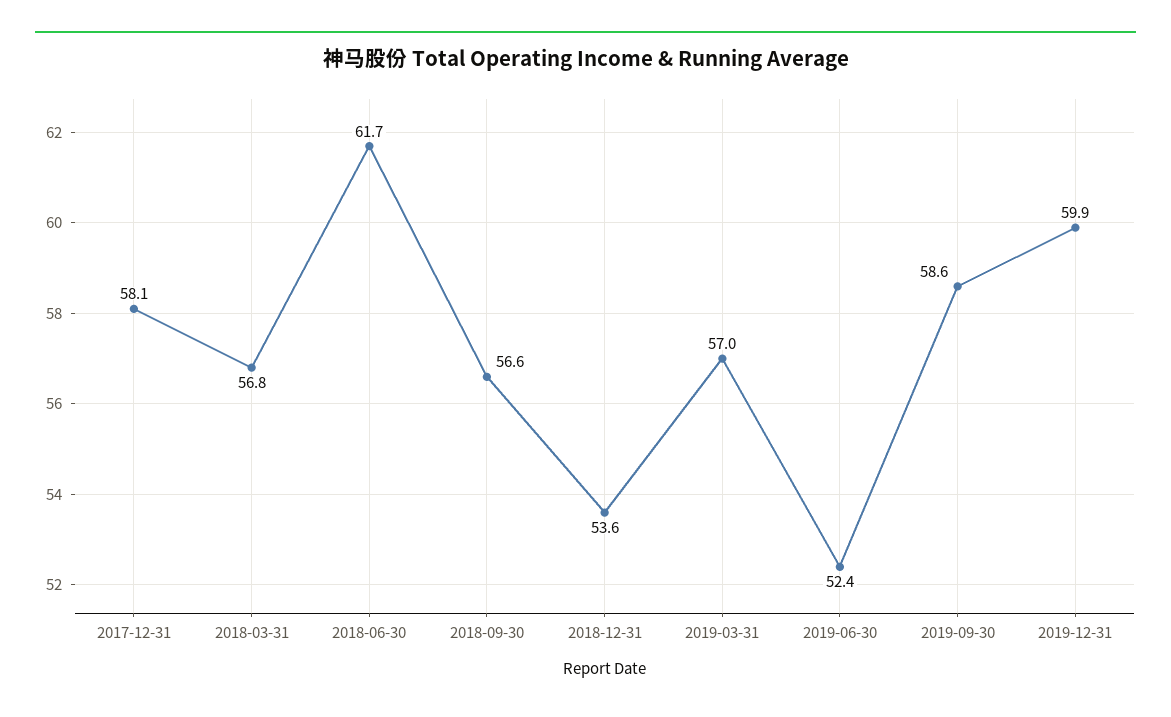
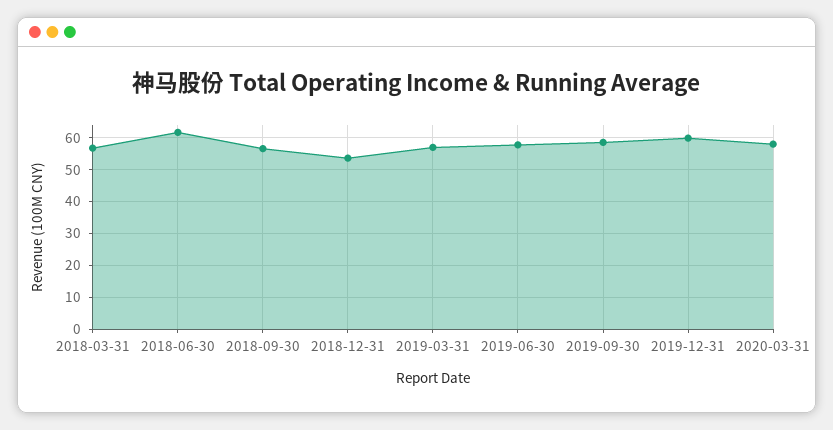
2017-12-31: 58.1 -> none
2019-06-30: 52.4 -> 58
2020-03-31: none -> 58

